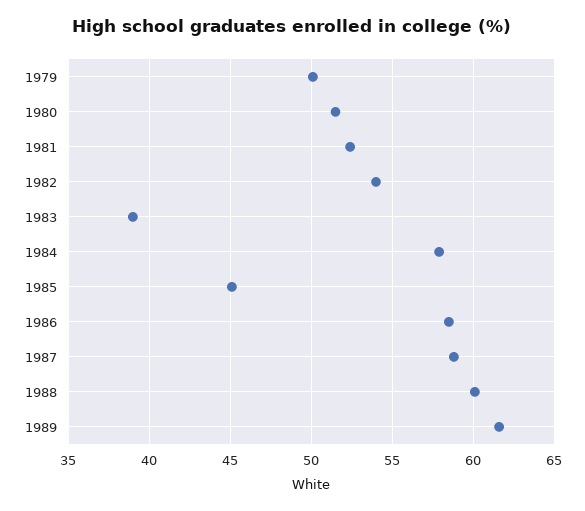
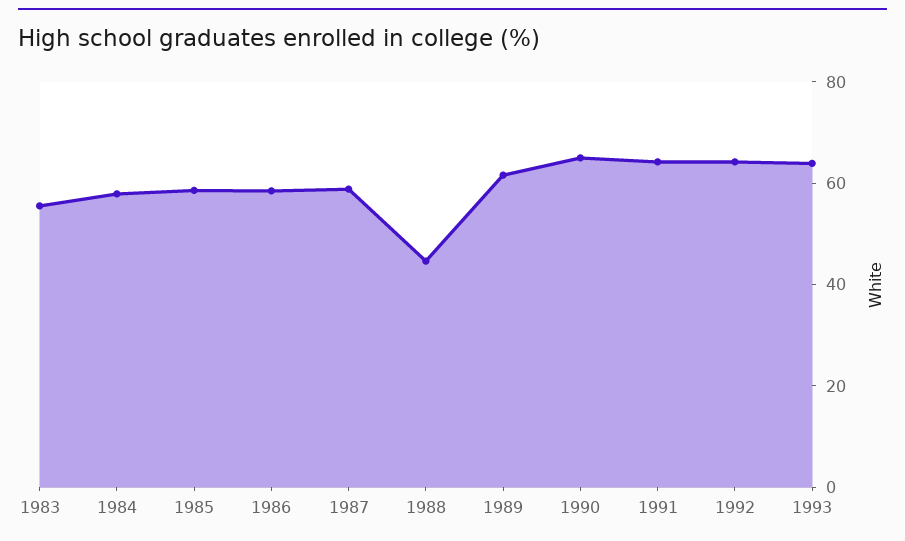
1979: 50 -> none
1980: 51.5 -> none
1981: 52.5 -> none
1982: 54 -> none
1983: 39 -> 55
1985: 45 -> 60
1988: 60 -> 45
1990: none -> 65
1991: none -> 65
1992: none -> 65
1993: none -> 65

